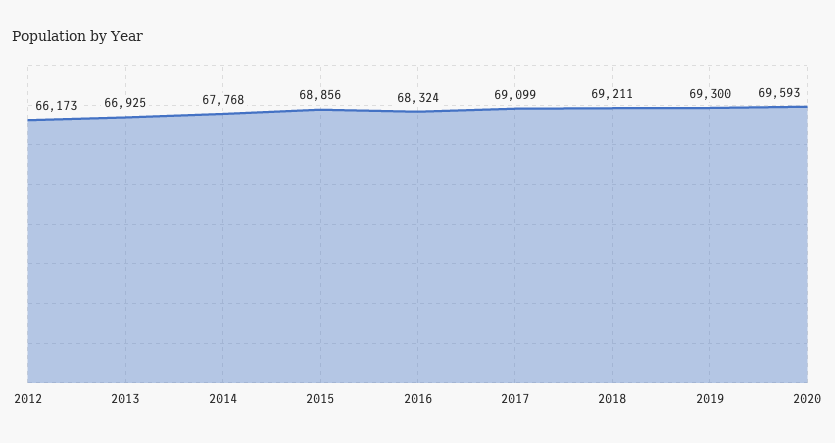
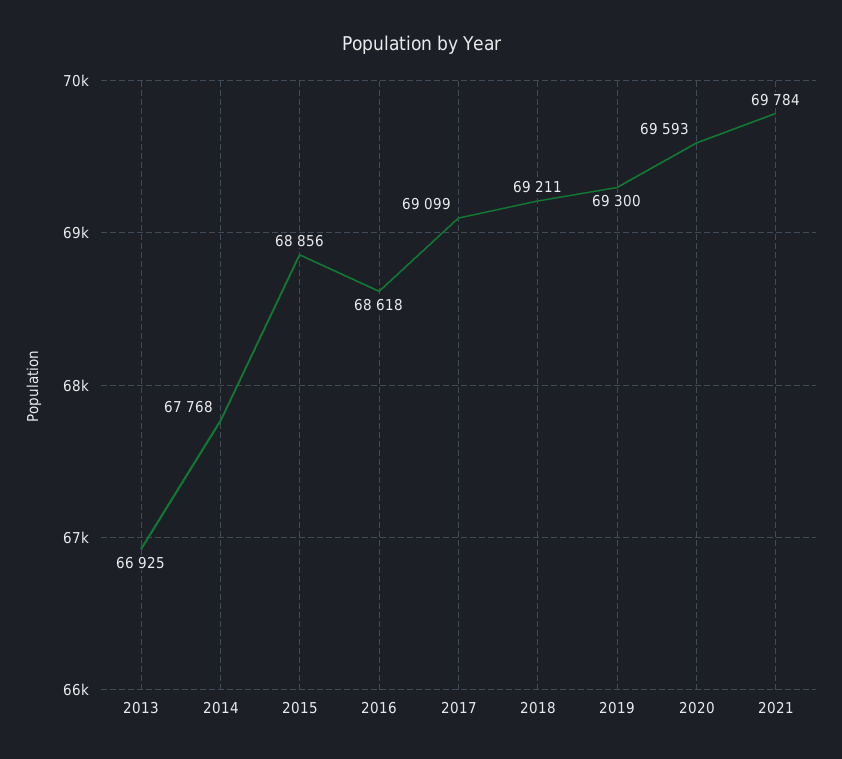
2012: 66173 -> none
2016: 68324 -> 68618
2021: none -> 69784

